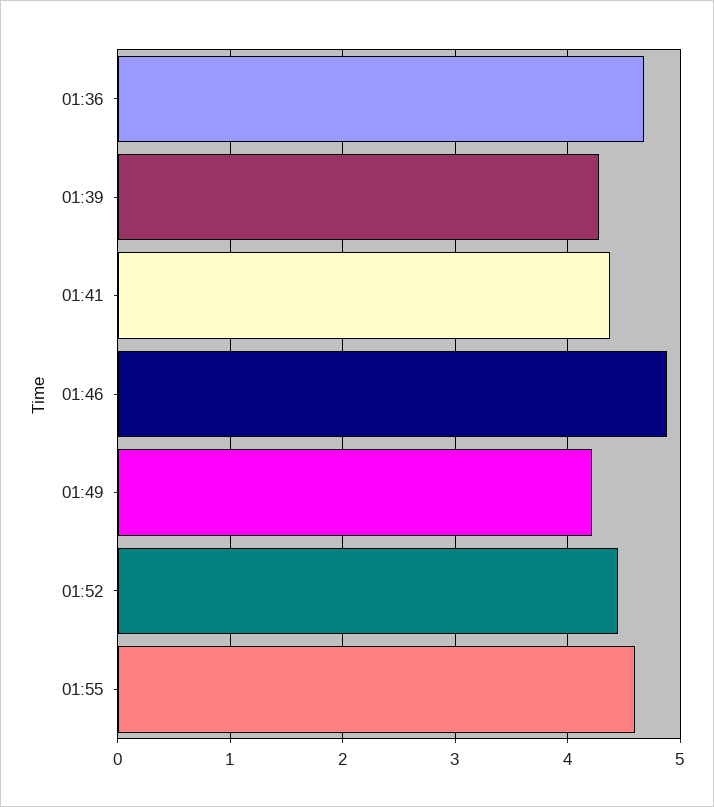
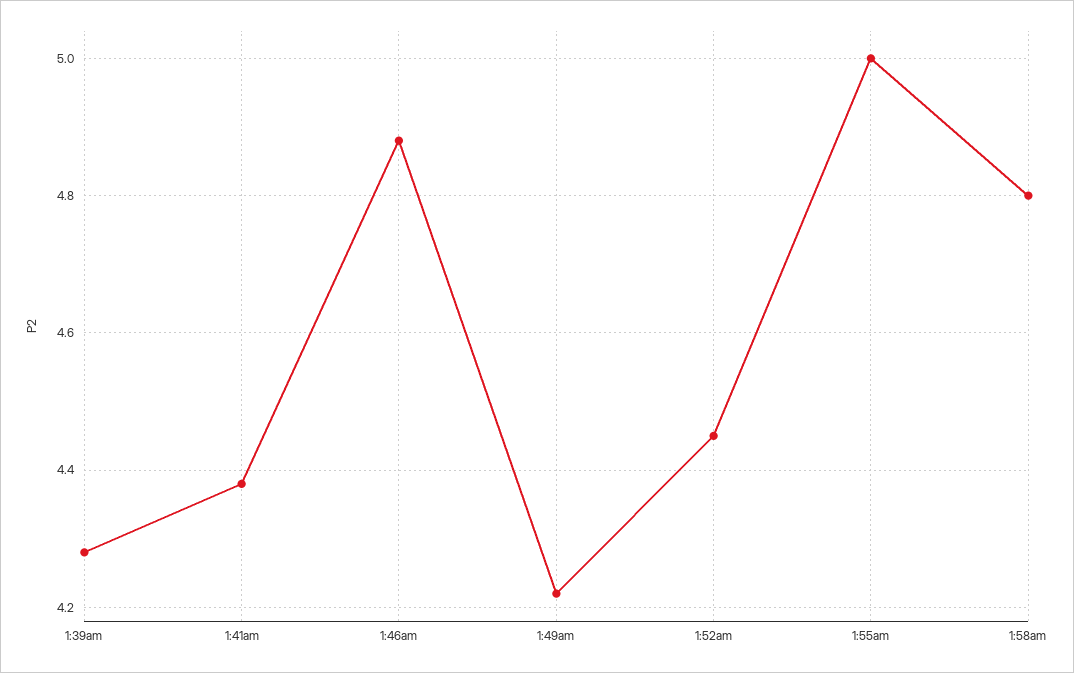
01:36: 4.7 -> none
01:55: 4.6 -> 5
1:58am: none -> 4.8

